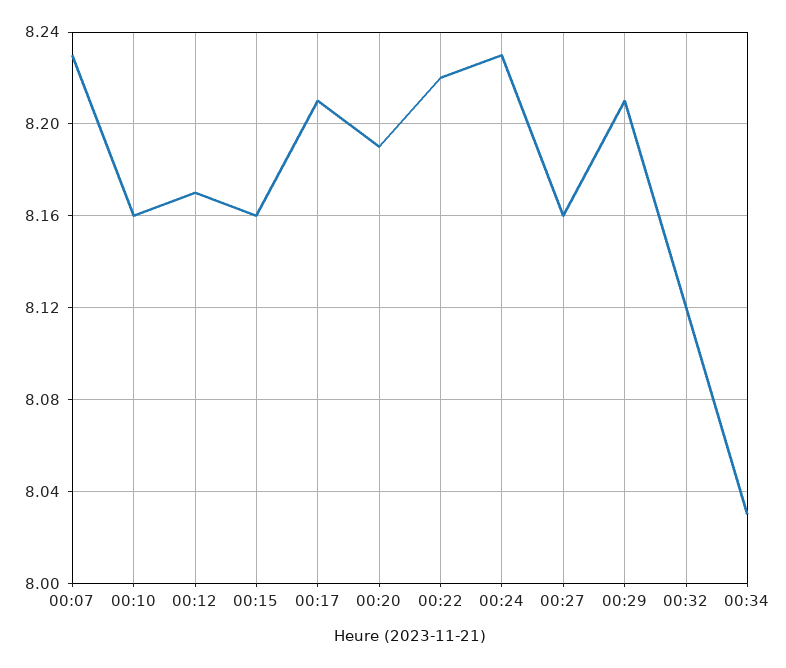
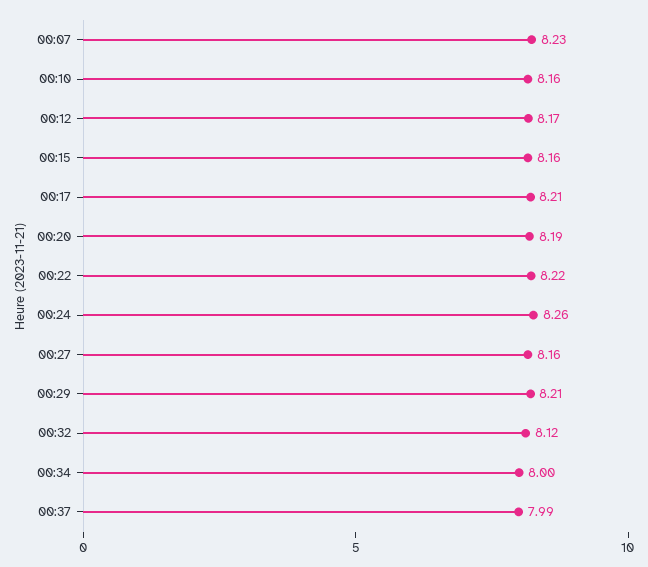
00:24: 8.23 -> 8.26
00:34: 8.03 -> 8
00:37: none -> 7.99

